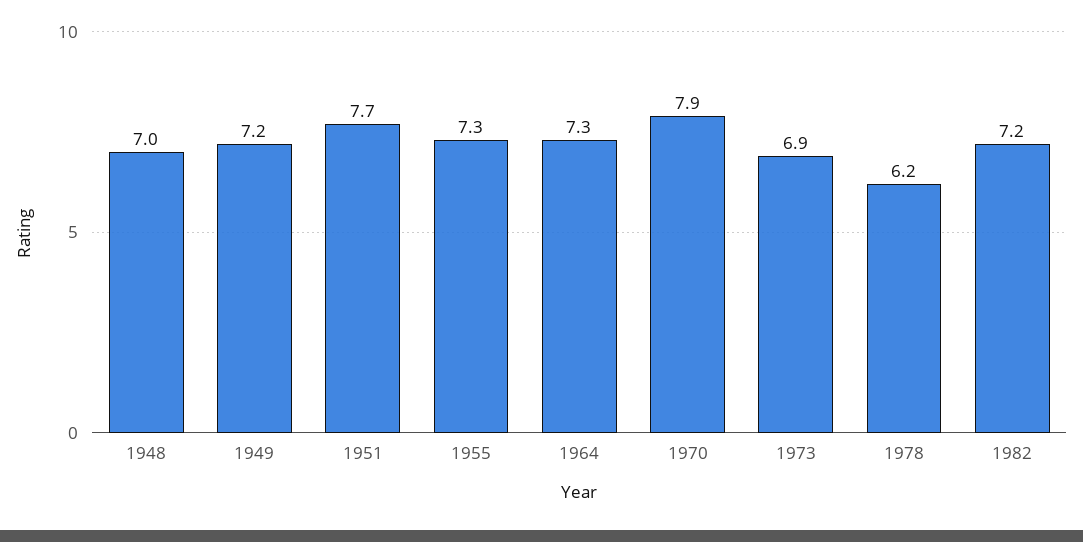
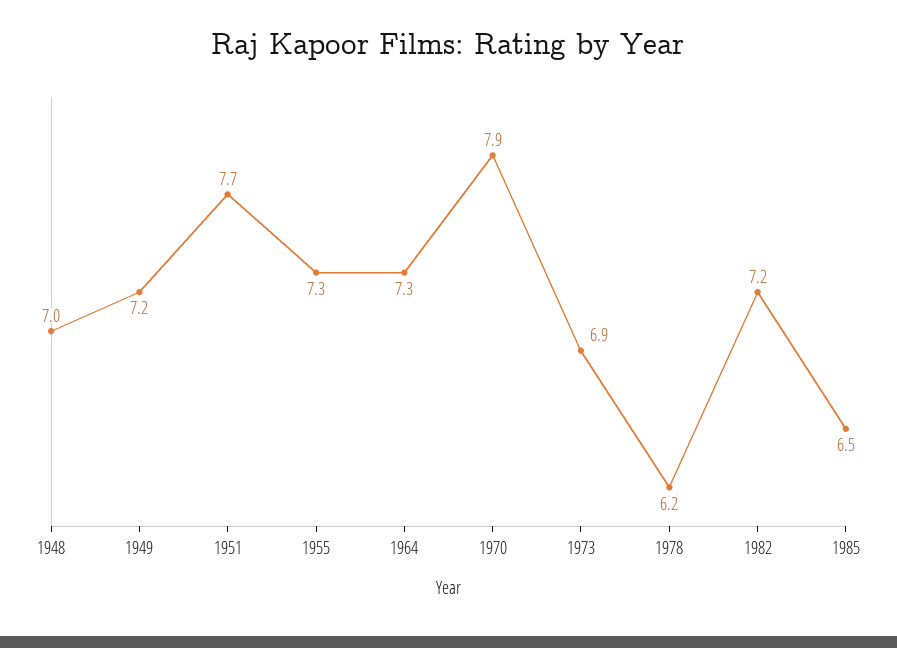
1985: none -> 6.5

